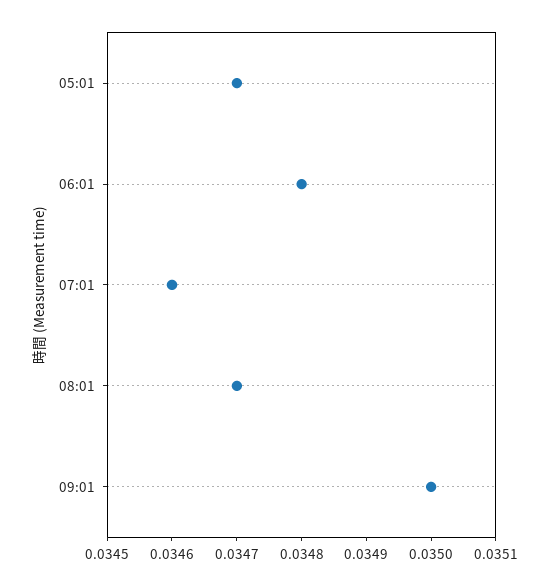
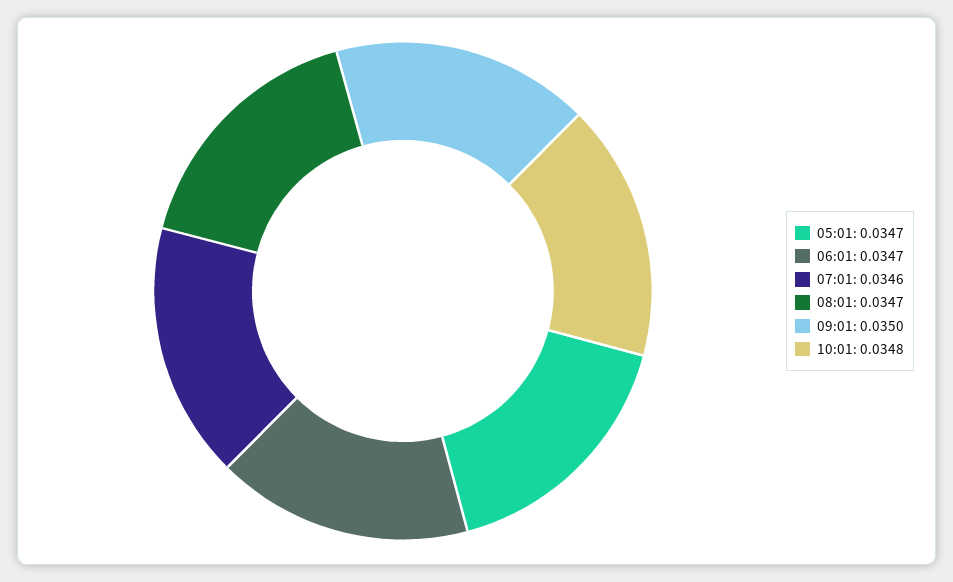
06:01: 0.0348 -> 0.0347
10:01: none -> 0.0348

